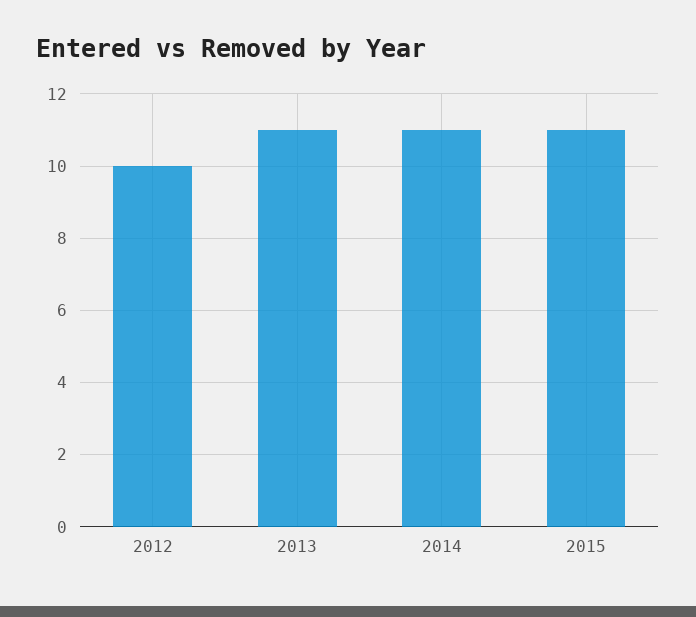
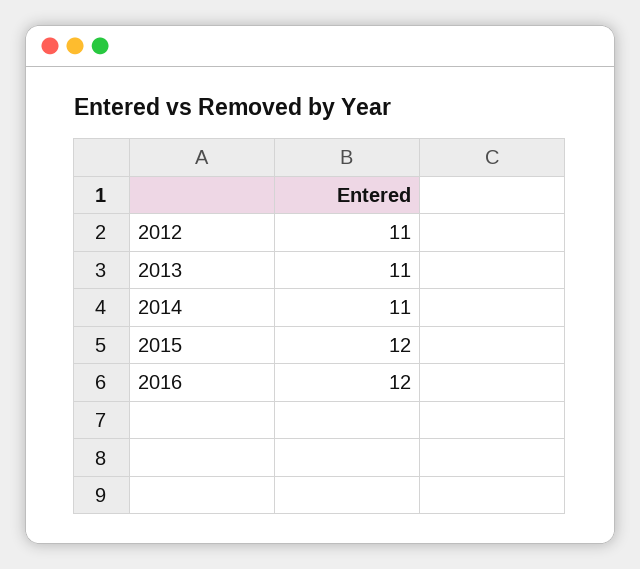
2012: 10 -> 11
2015: 11 -> 12
2016: none -> 12

